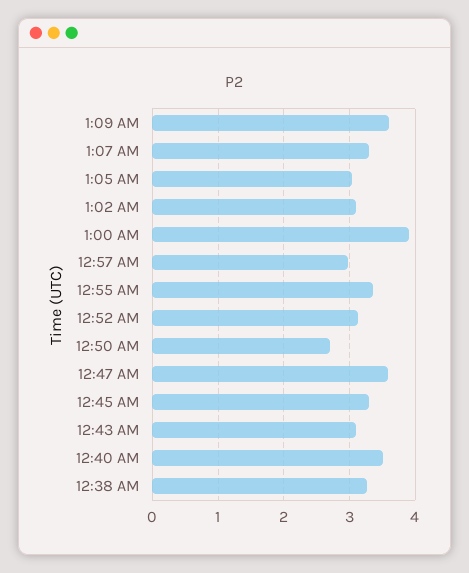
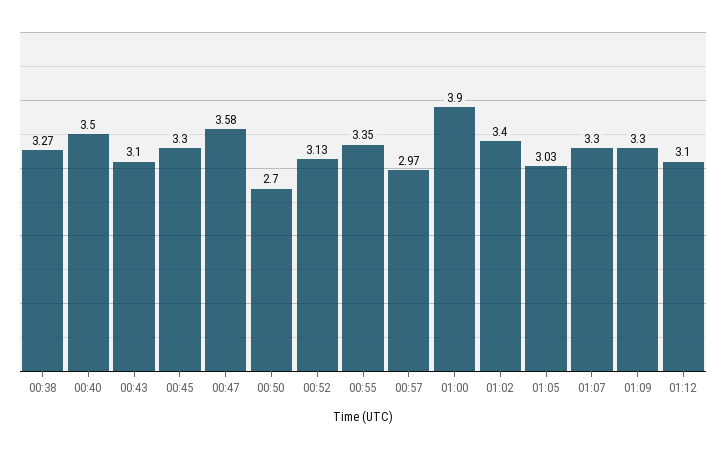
1:09 AM: 3.6 -> 3.3
1:02 AM: 3.1 -> 3.4
01:12: none -> 3.1

